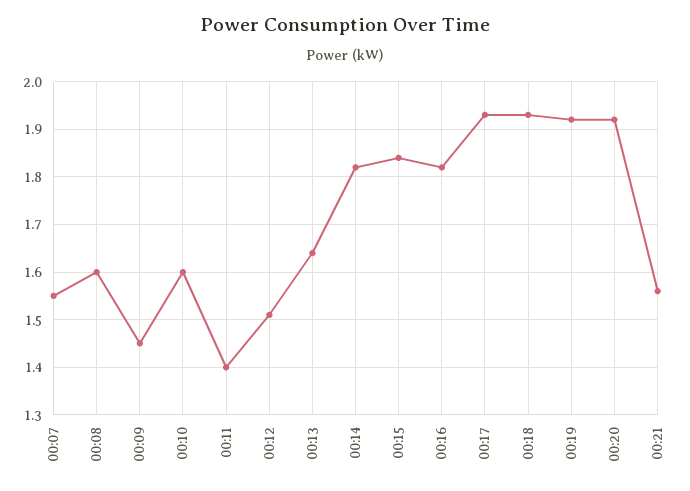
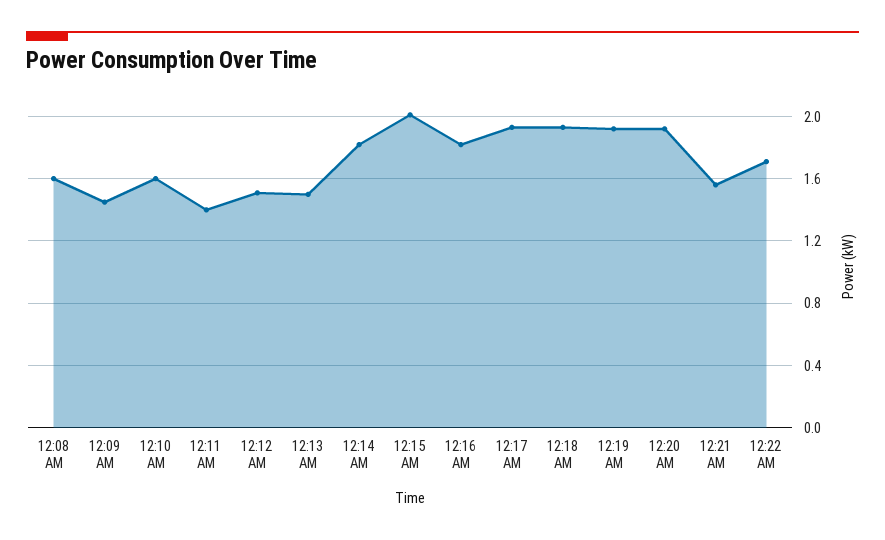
00:07: 1.55 -> none
00:13: 1.65 -> 1.5
00:15: 1.85 -> 2
12:22 AM: none -> 1.7

